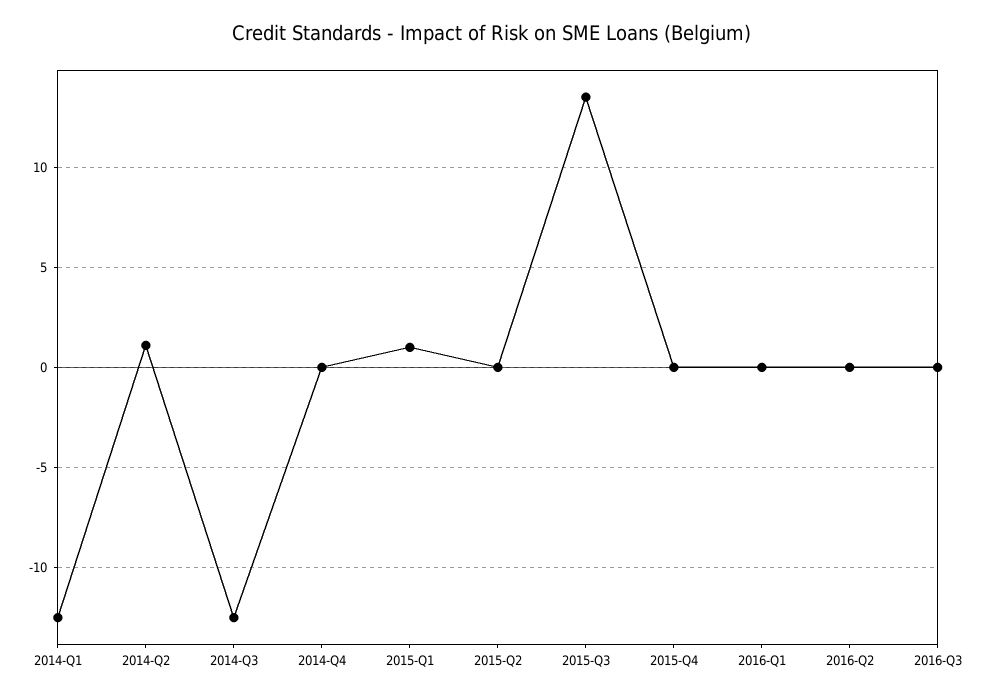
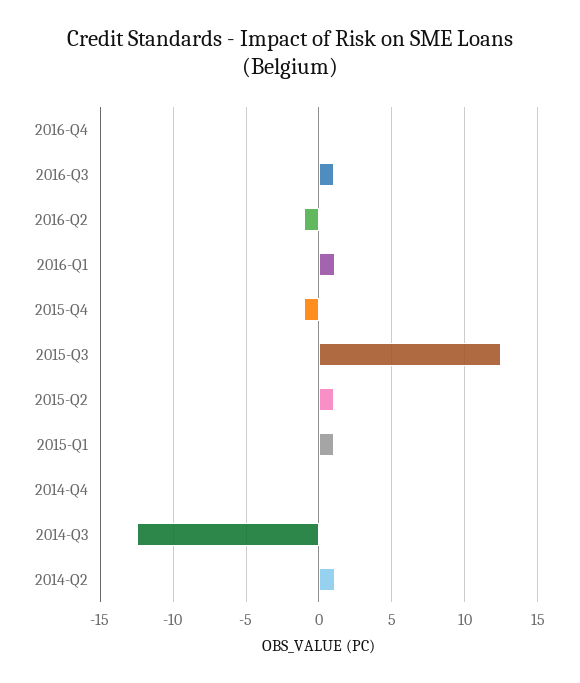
2014-Q1: -12.5 -> none
2015-Q2: 0 -> 1
2015-Q3: 13.5 -> 12.5
2015-Q4: 0 -> -1
2016-Q1: 0 -> 1
2016-Q2: 0 -> -1
2016-Q3: 0 -> 1
2016-Q4: none -> 0

